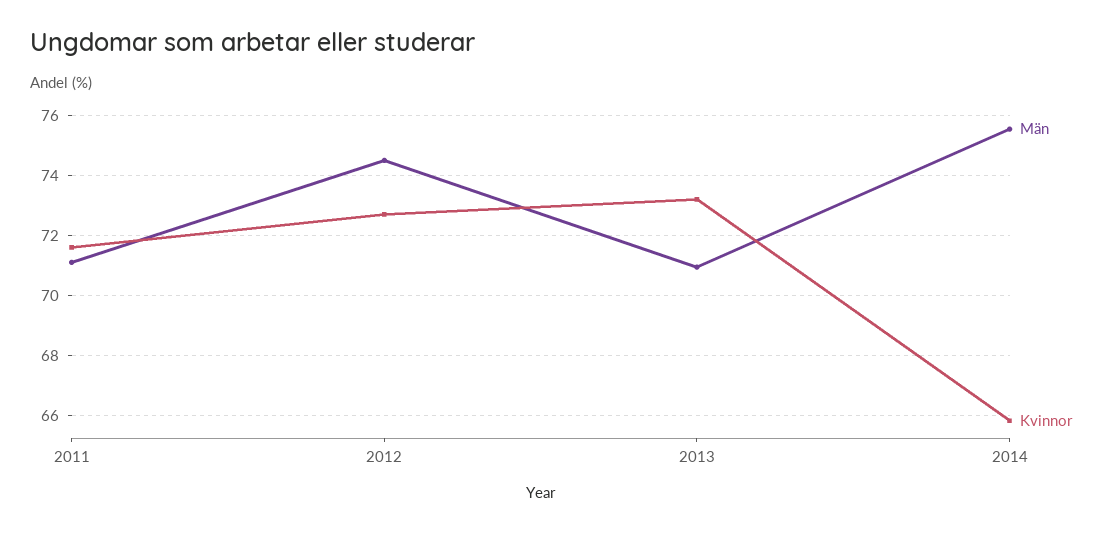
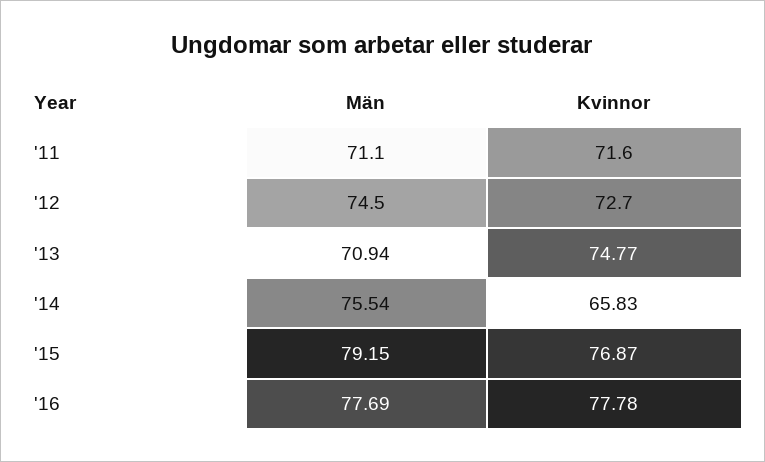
Kvinnor, 2013: 73.2 -> 74.77
Män, '15: none -> 79.15
Kvinnor, '15: none -> 76.87
Män, '16: none -> 77.69
Kvinnor, '16: none -> 77.78

